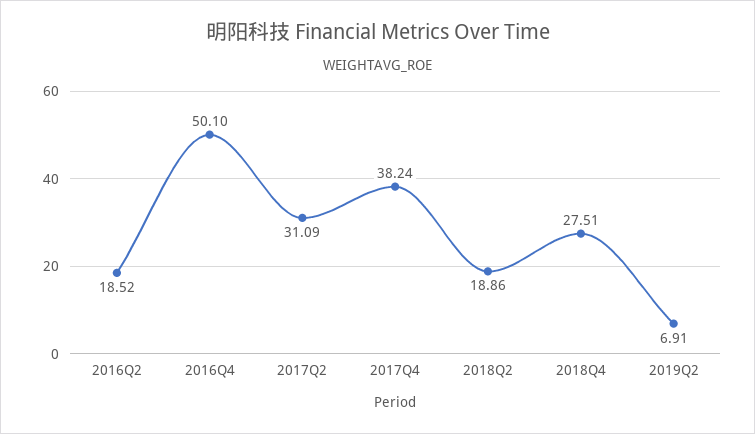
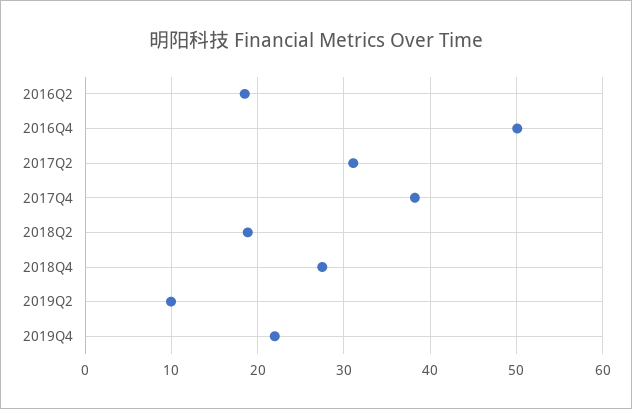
2019Q2: 6.91 -> 10
2019Q4: none -> 22

